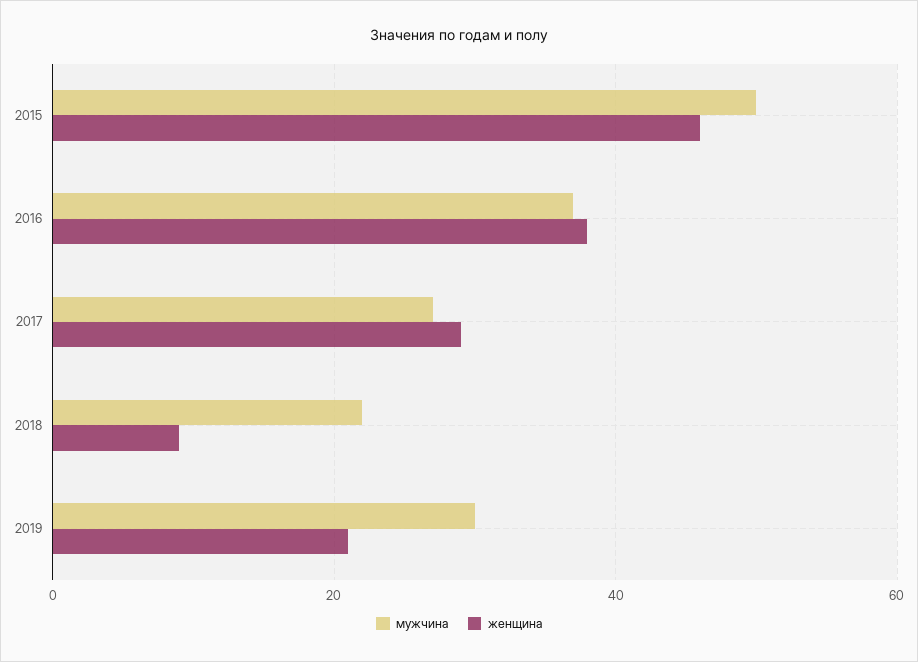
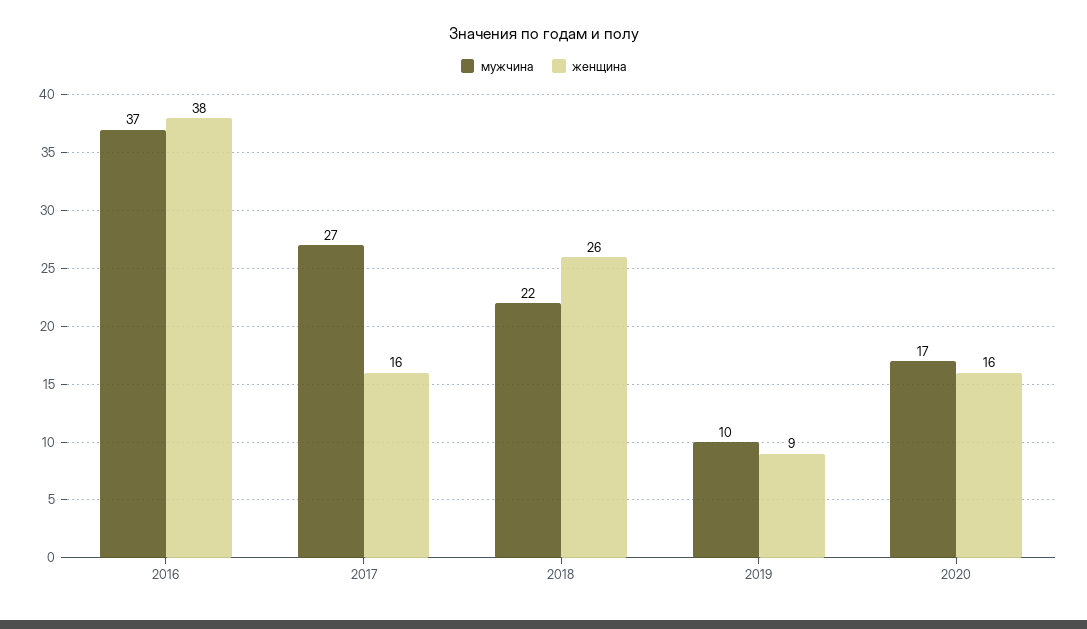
мужчина, 2015: 50 -> none
женщина, 2015: 45 -> none
женщина, 2017: 30 -> 16
женщина, 2018: 10 -> 26
мужчина, 2019: 30 -> 10
женщина, 2019: 20 -> 9
мужчина, 2020: none -> 17
женщина, 2020: none -> 16

